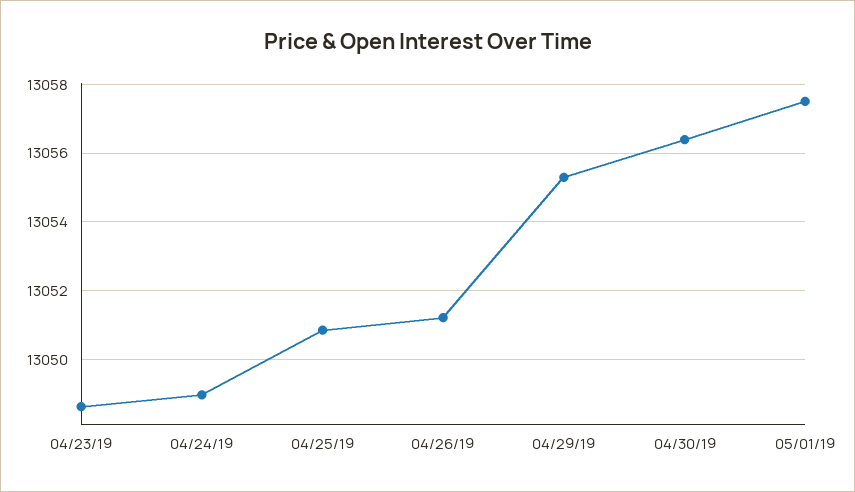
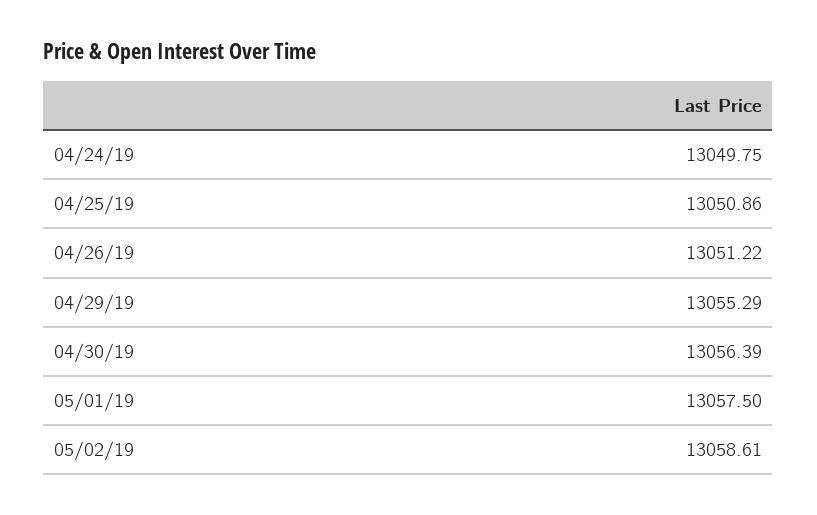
04/23/19: 13048.6 -> none
04/24/19: 13049 -> 13049.75
05/02/19: none -> 13058.61

